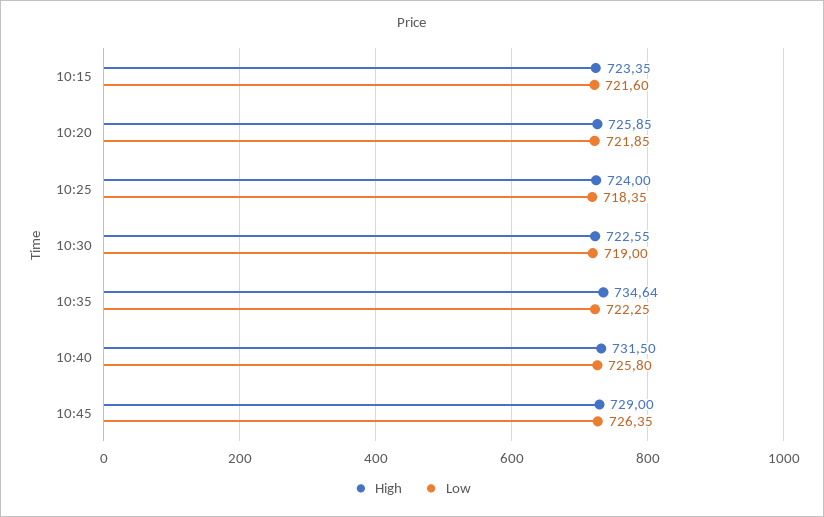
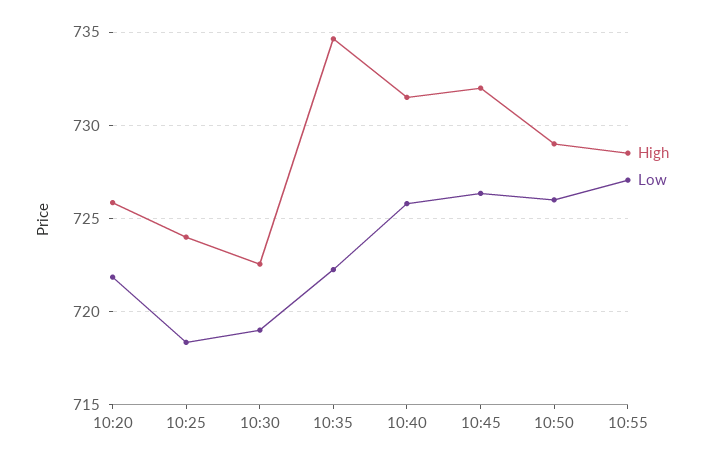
High, 10:15: 723.35 -> none
Low, 10:15: 721.6 -> none
High, 10:45: 729 -> 732
High, 10:50: none -> 729
Low, 10:50: none -> 726
High, 10:55: none -> 728.5
Low, 10:55: none -> 727

